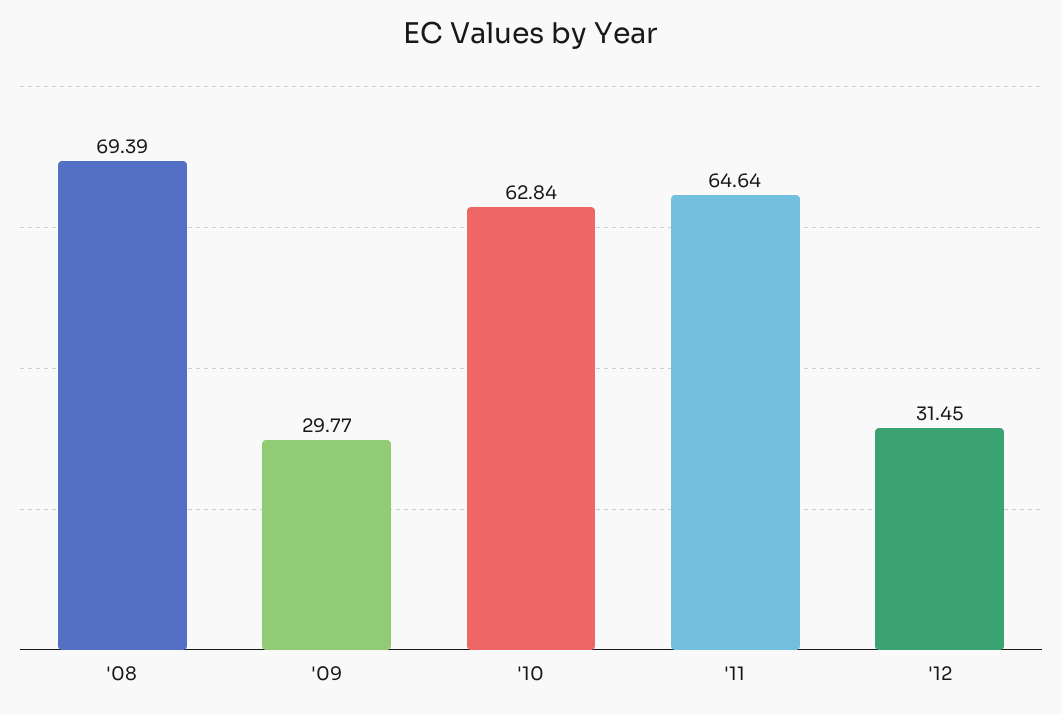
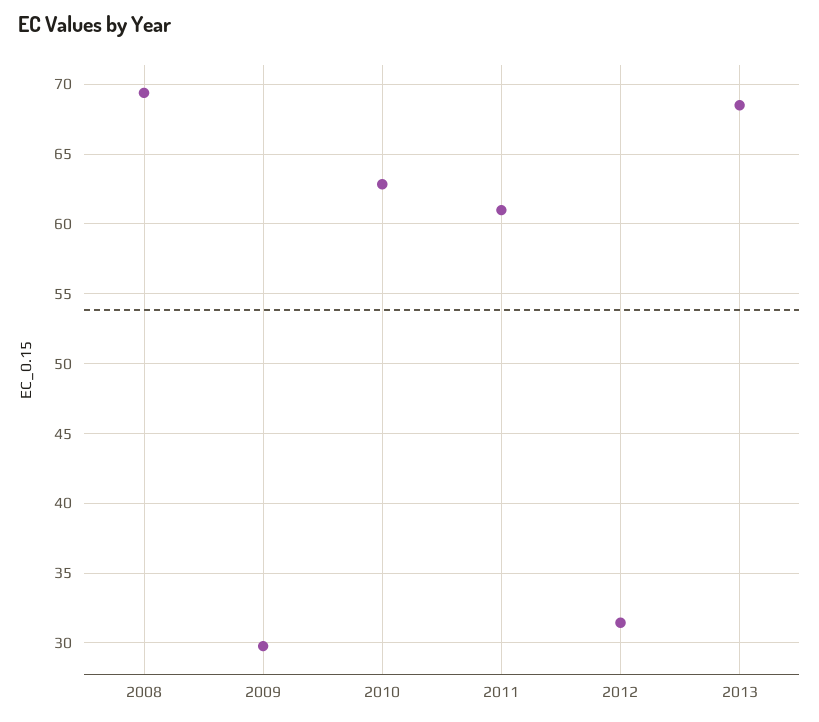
'11: 64.64 -> 61
2013: none -> 68.5

